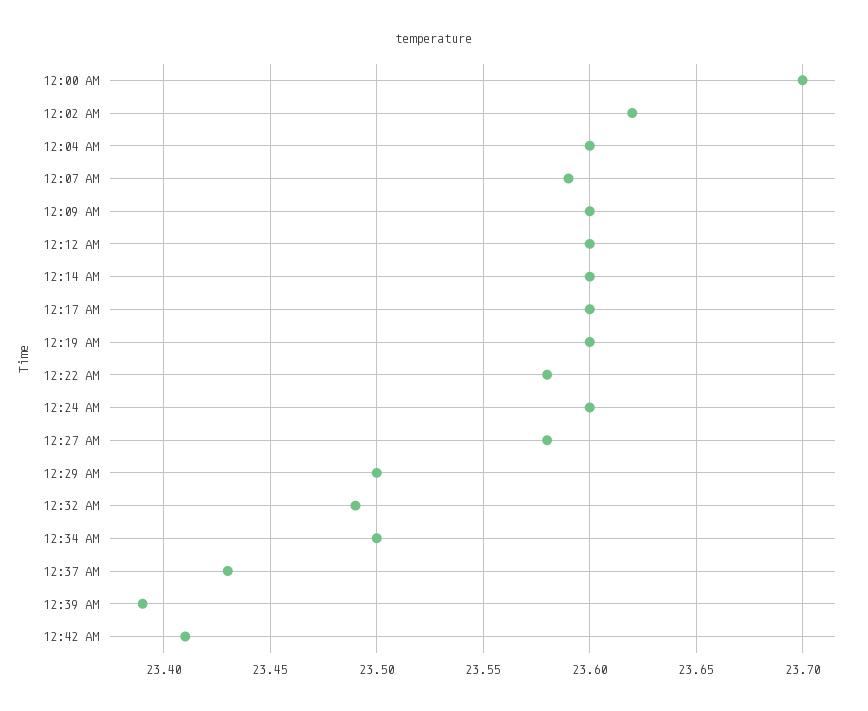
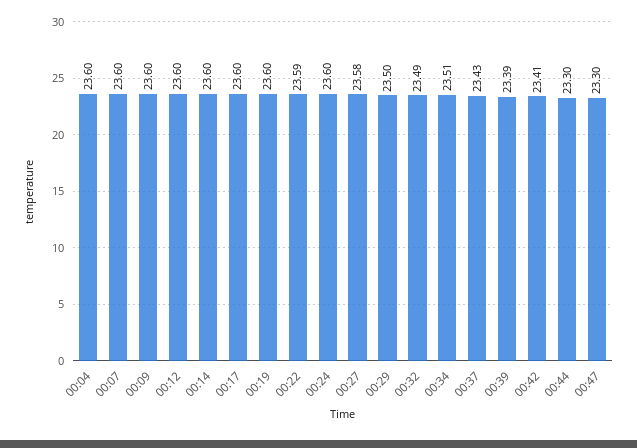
12:00 AM: 23.7 -> none
12:02 AM: 23.62 -> none
12:07 AM: 23.59 -> 23.6
12:22 AM: 23.58 -> 23.59
12:34 AM: 23.5 -> 23.51
00:44: none -> 23.3
00:47: none -> 23.3

